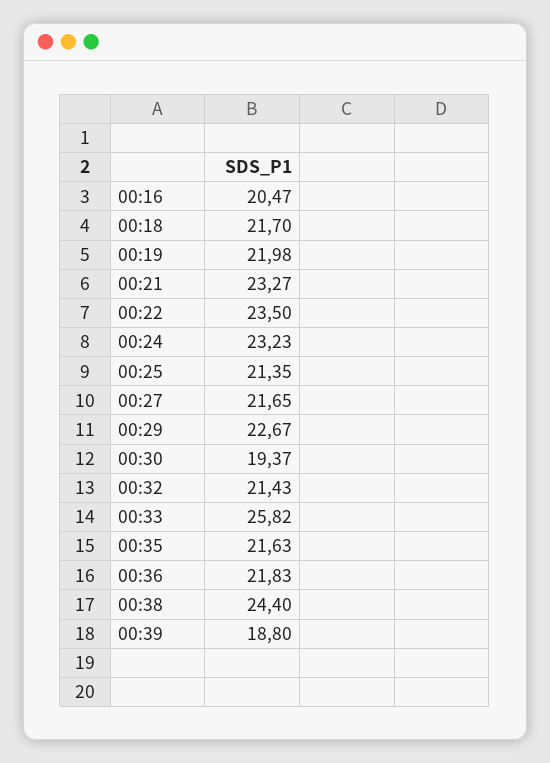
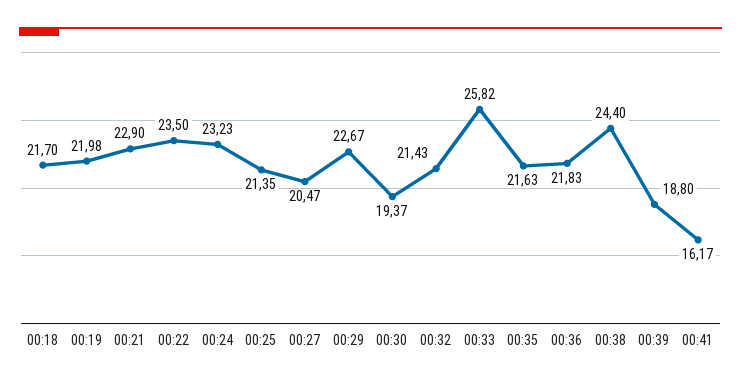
00:16: 20.47 -> none
00:21: 23.27 -> 22.9
00:27: 21.65 -> 20.47
00:41: none -> 16.17

